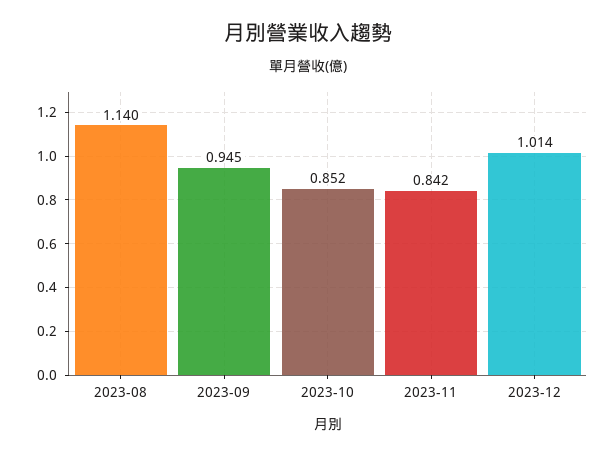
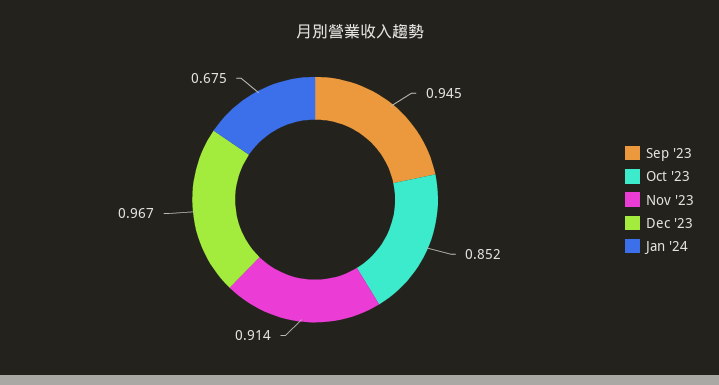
2023-08: 1.14 -> none
2023-11: 0.842 -> 0.914
2023-12: 1.014 -> 0.967
Jan '24: none -> 0.675

